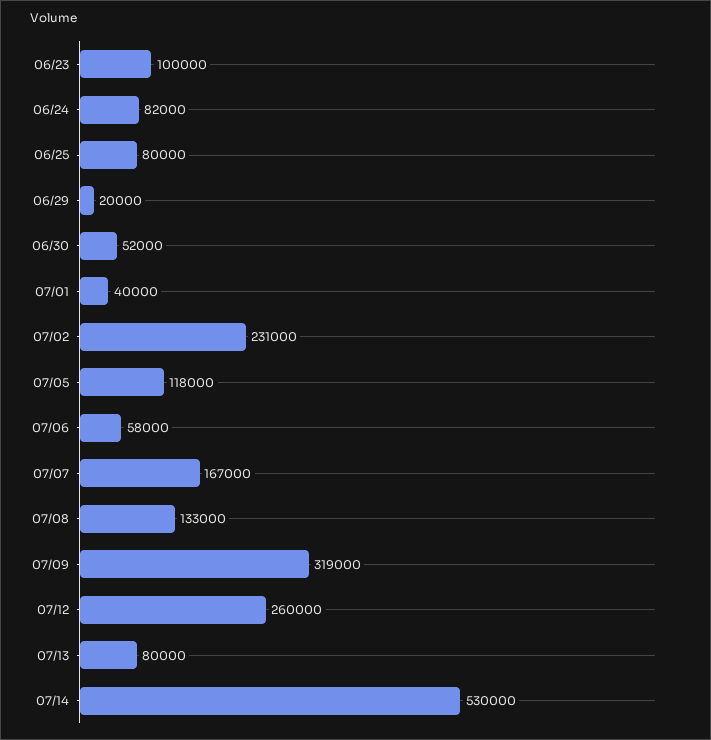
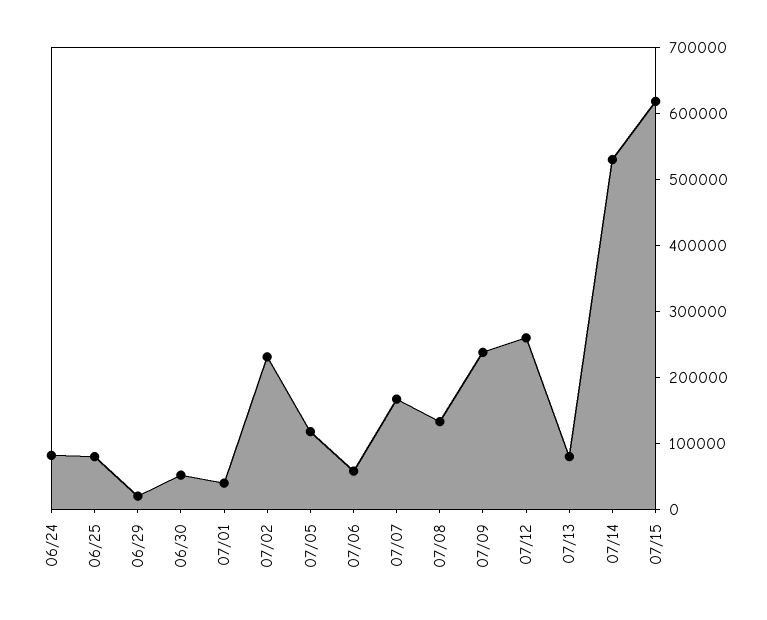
06/23: 100000 -> none
07/09: 319000 -> 240000
07/15: none -> 620000

